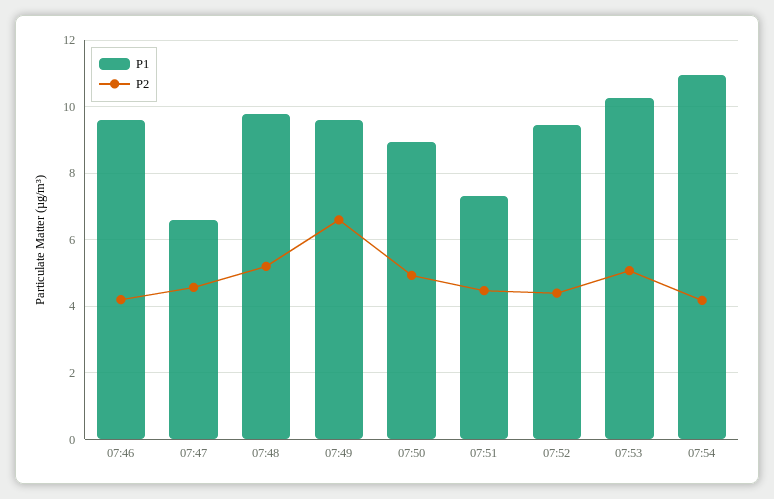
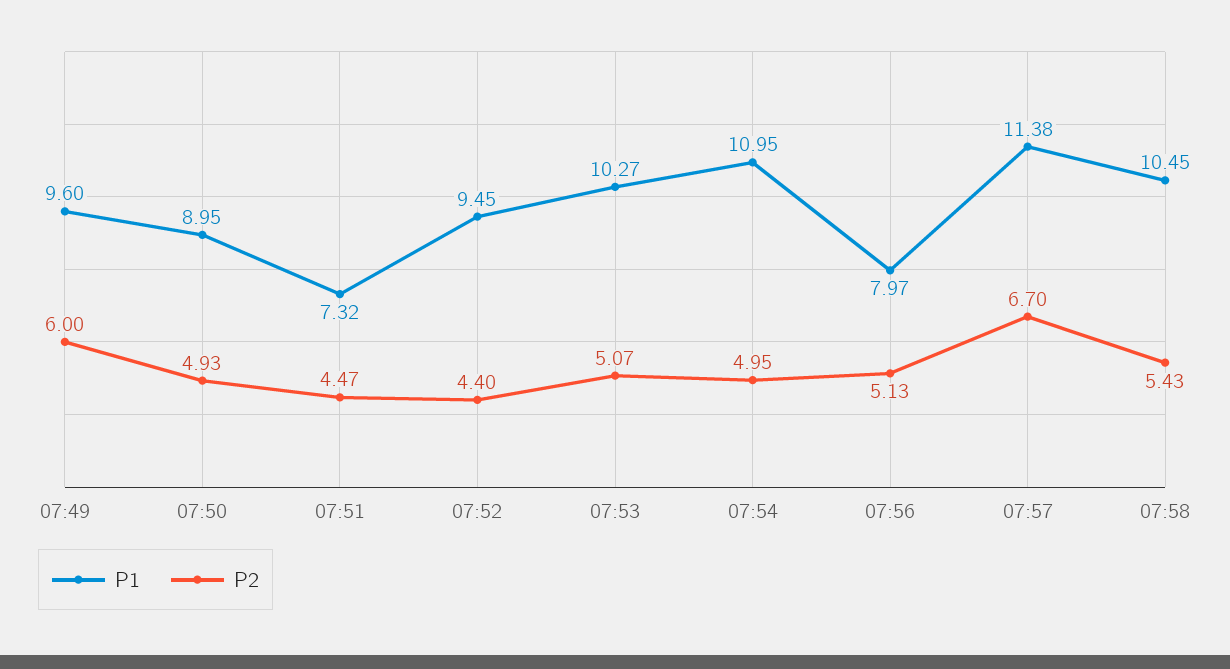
P1, 07:46: 9.6 -> none
P2, 07:46: 4.2 -> none
P1, 07:47: 6.6 -> none
P2, 07:47: 4.6 -> none
P1, 07:48: 9.8 -> none
P2, 07:48: 5.2 -> none
P2, 07:49: 6.6 -> 6
P2, 07:54: 4.2 -> 4.95
P1, 07:56: none -> 7.97
P2, 07:56: none -> 5.13
P1, 07:57: none -> 11.38
P2, 07:57: none -> 6.7
P1, 07:58: none -> 10.45
P2, 07:58: none -> 5.43

